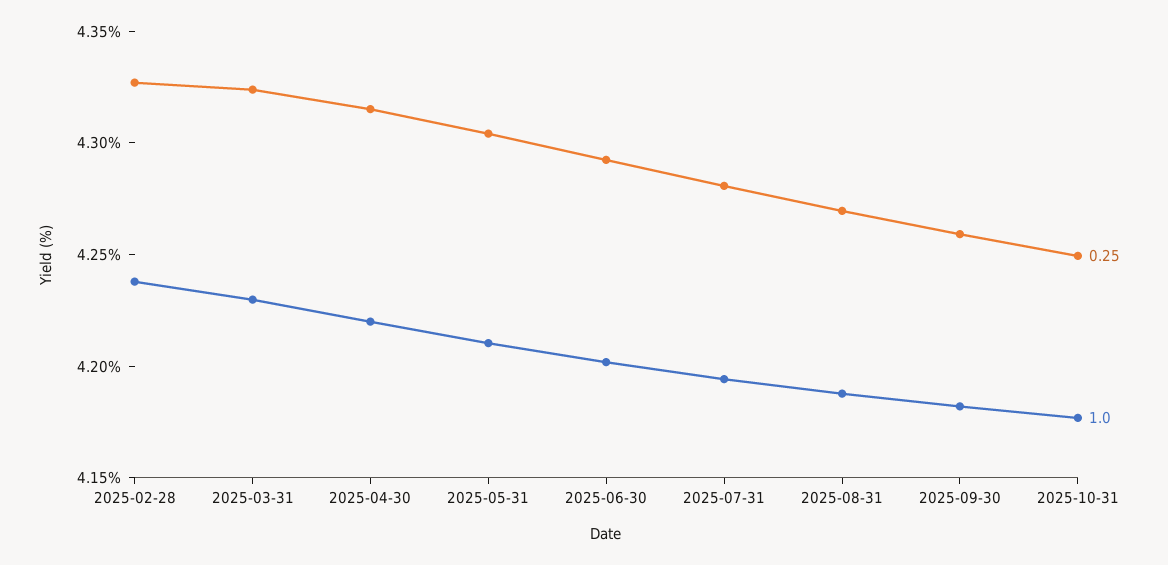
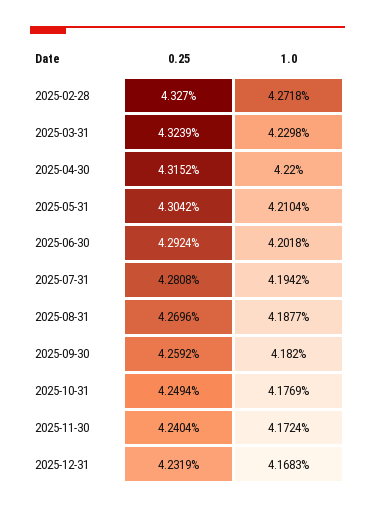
1.0, 2025-02-28: 4.24 -> 4.2718
0.25, 2025-11-30: none -> 4.2404
1.0, 2025-11-30: none -> 4.1724
0.25, 2025-12-31: none -> 4.2319
1.0, 2025-12-31: none -> 4.1683

